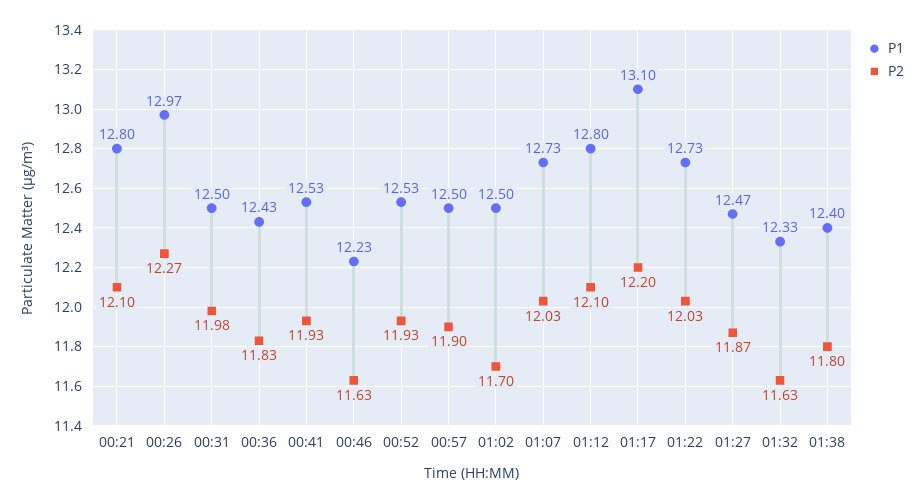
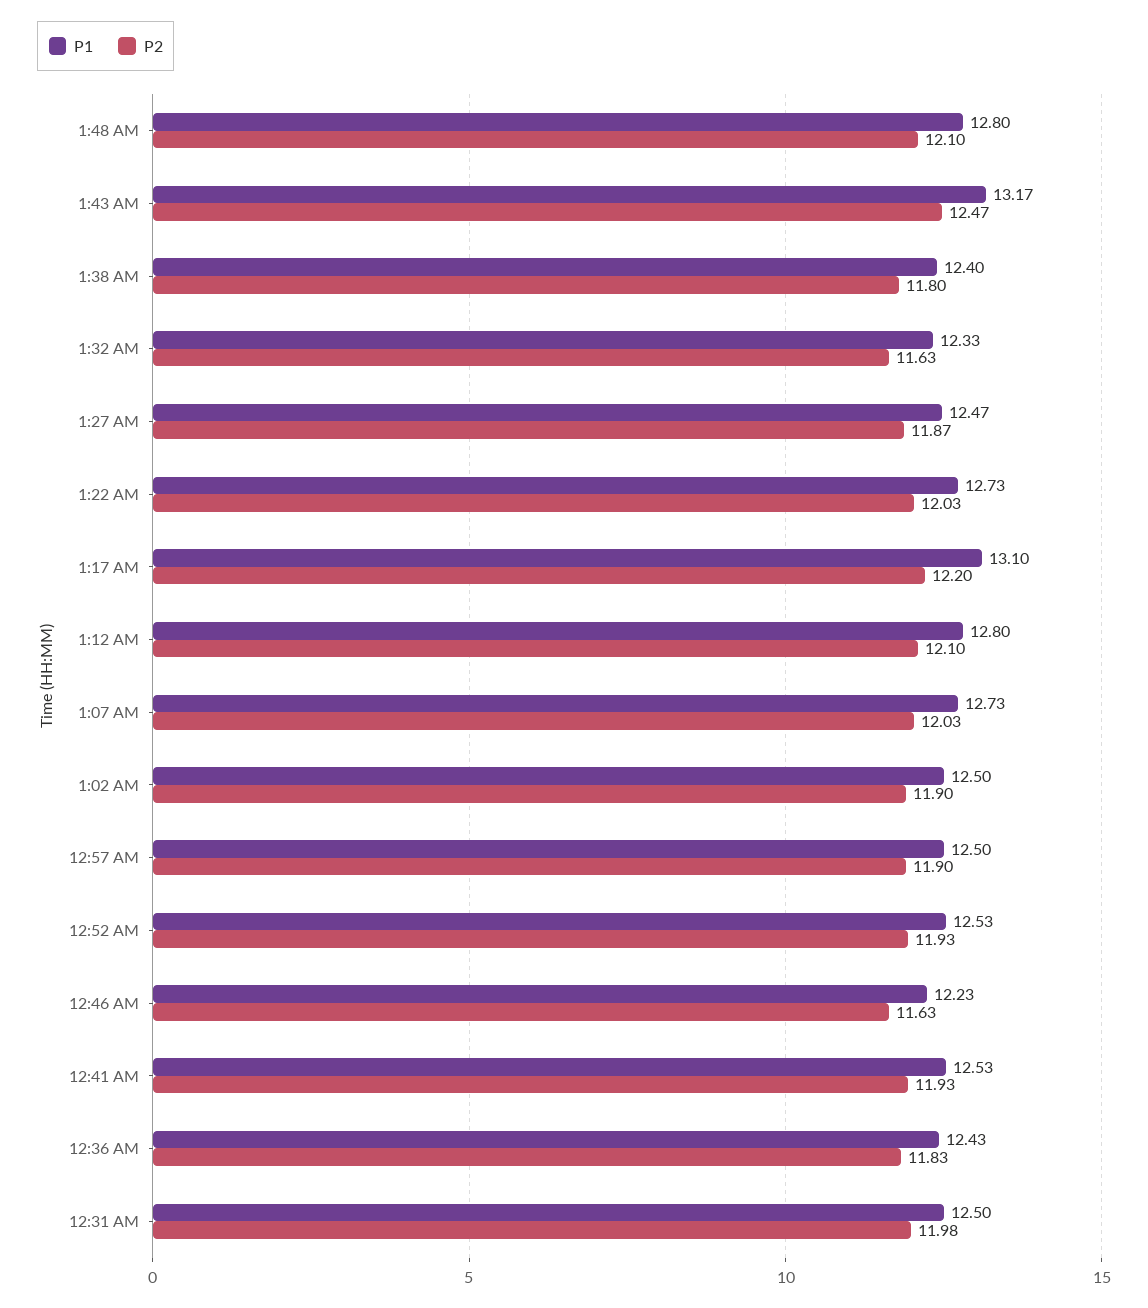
P1, 00:21: 12.8 -> none
P2, 00:21: 12.1 -> none
P1, 00:26: 12.97 -> none
P2, 00:26: 12.27 -> none
P2, 01:02: 11.7 -> 11.9
P1, 1:48 AM: none -> 12.8
P2, 1:48 AM: none -> 12.1
P1, 1:43 AM: none -> 13.17
P2, 1:43 AM: none -> 12.47

